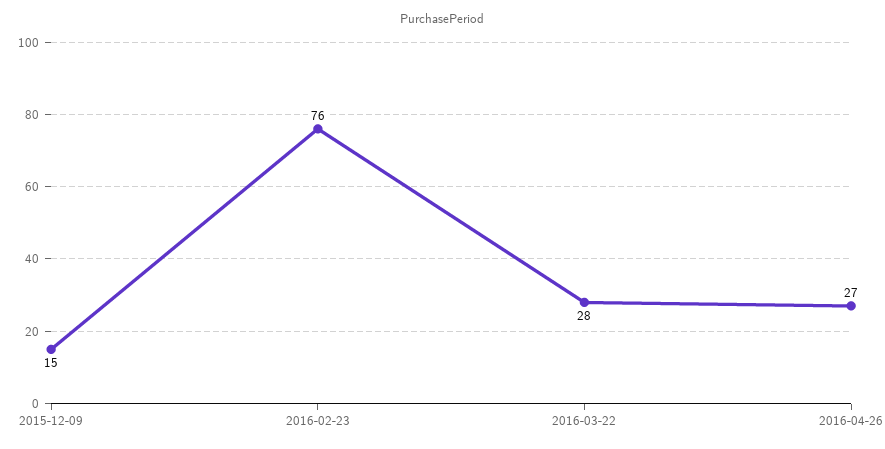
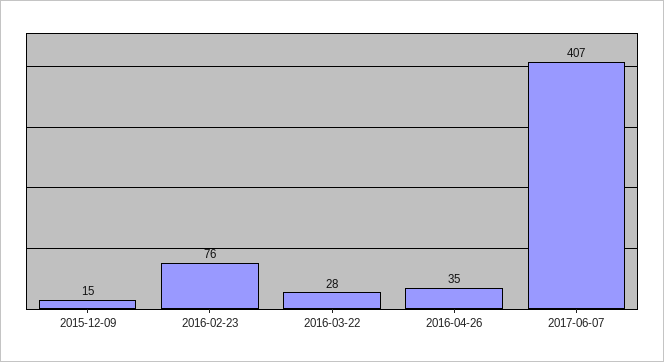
2016-04-26: 27 -> 35
2017-06-07: none -> 407

